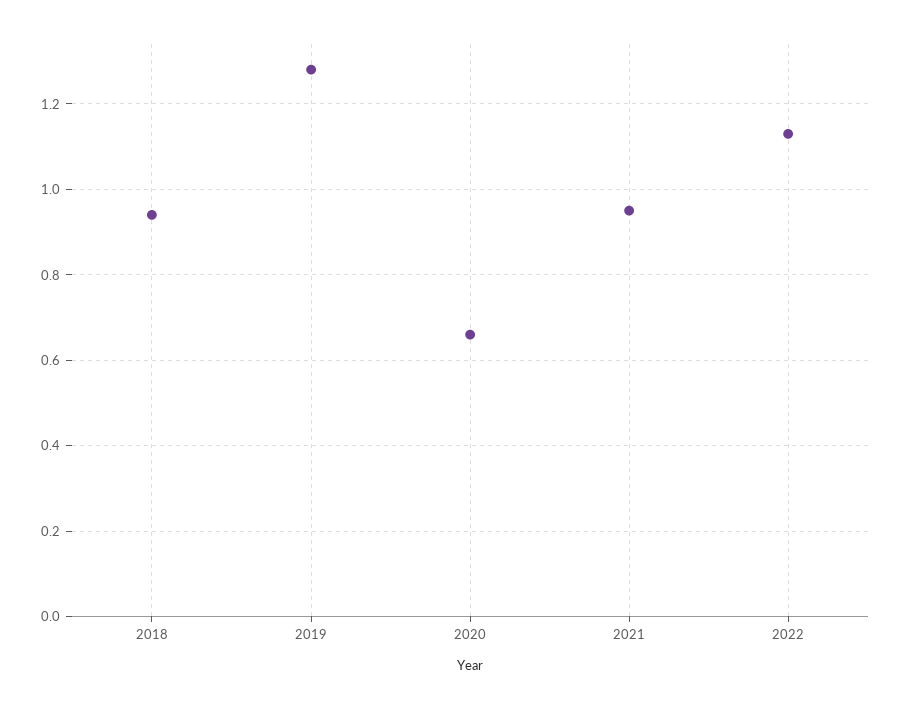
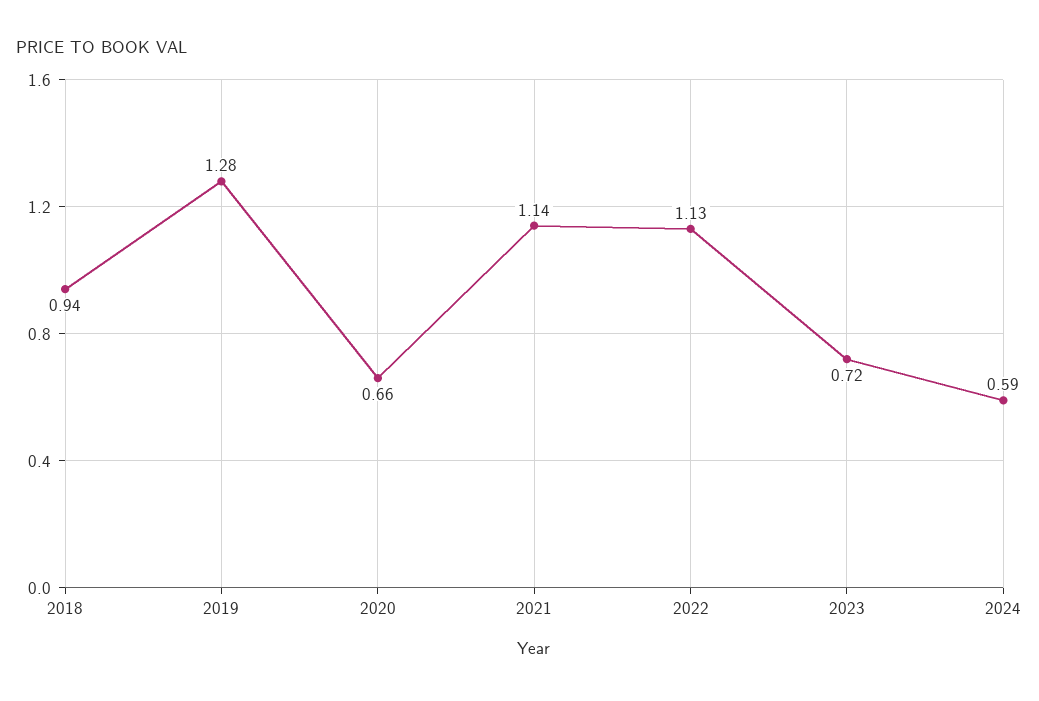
2021: 0.95 -> 1.14
2023: none -> 0.72
2024: none -> 0.59

